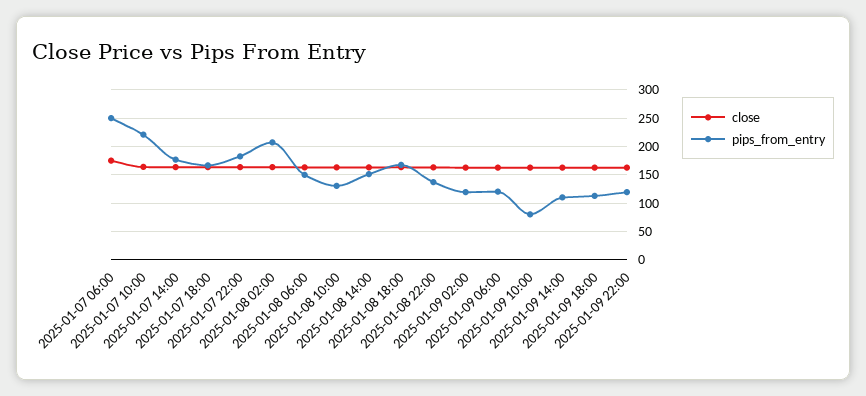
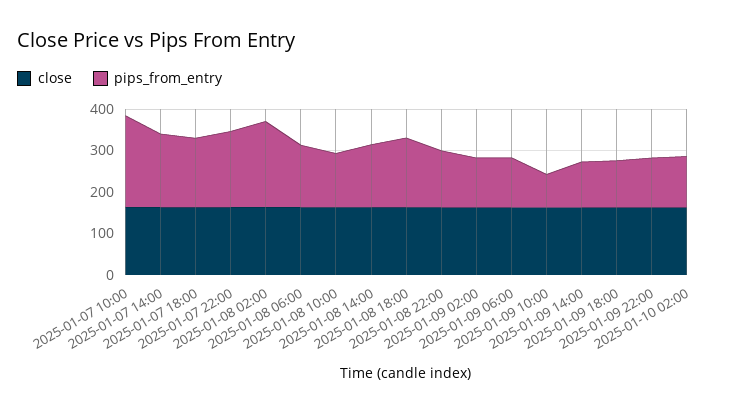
close, 2025-01-07 06:00: 175 -> none
pips_from_entry, 2025-01-07 06:00: 250 -> none
close, 2025-01-10 02:00: none -> 160
pips_from_entry, 2025-01-10 02:00: none -> 120

